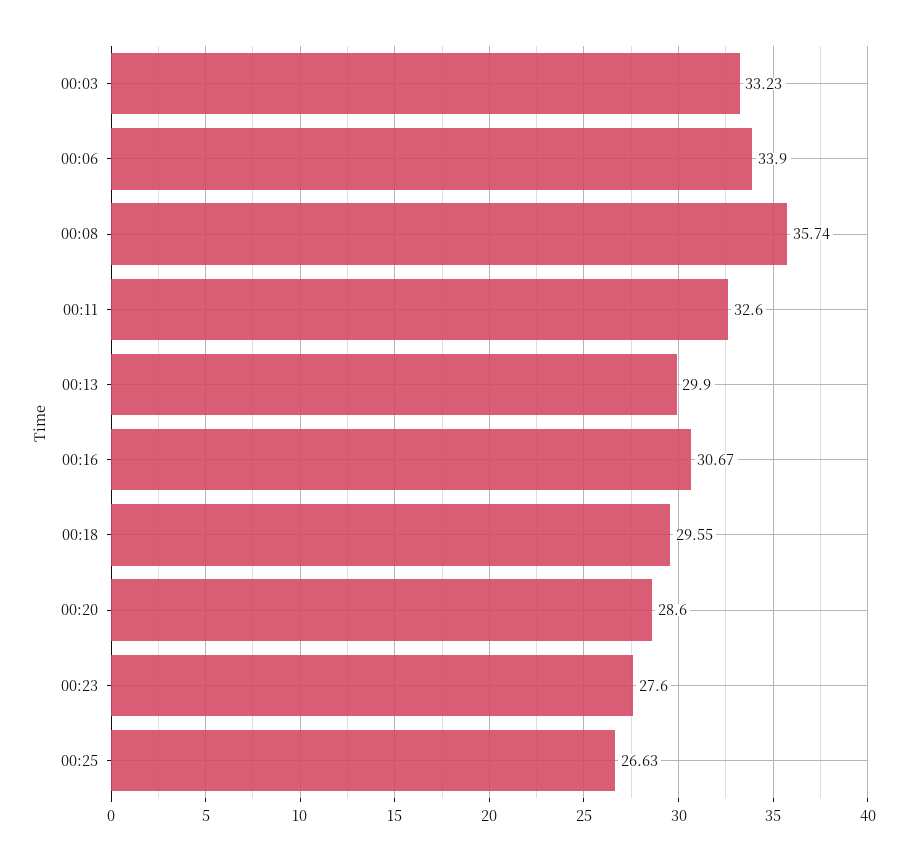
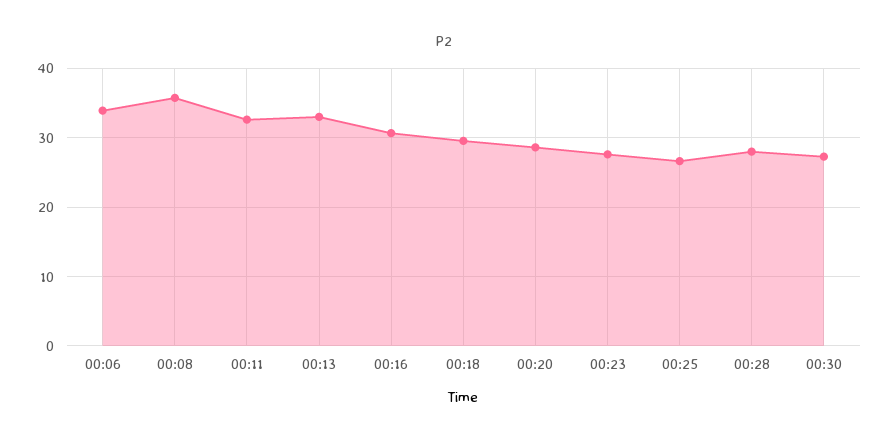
00:03: 33.23 -> none
00:13: 29.9 -> 33
00:28: none -> 28
00:30: none -> 27

